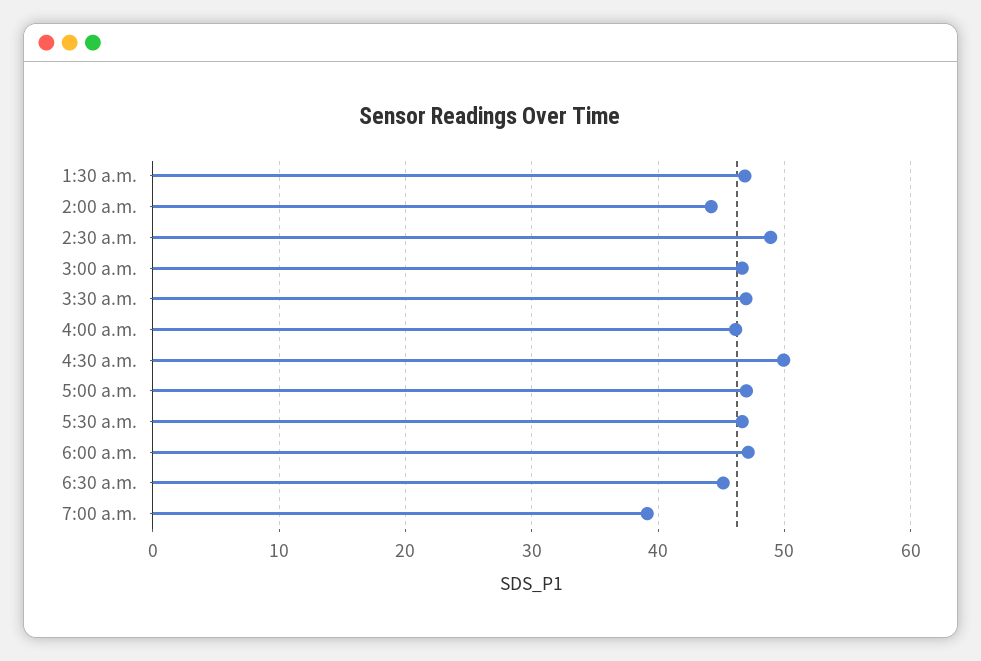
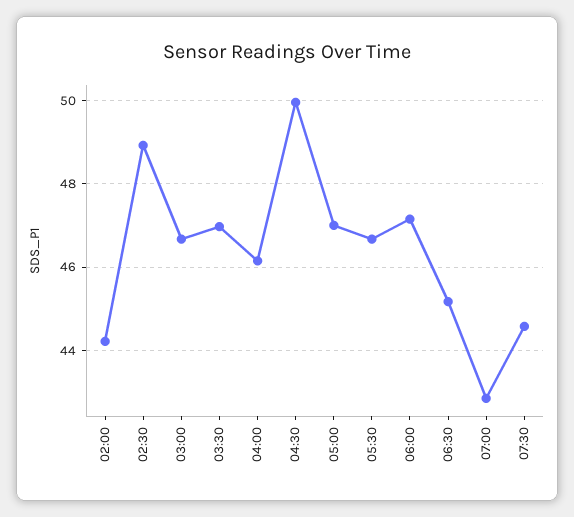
1:30 a.m.: 47 -> none
7:00 a.m.: 39 -> 42.8
07:30: none -> 44.6

